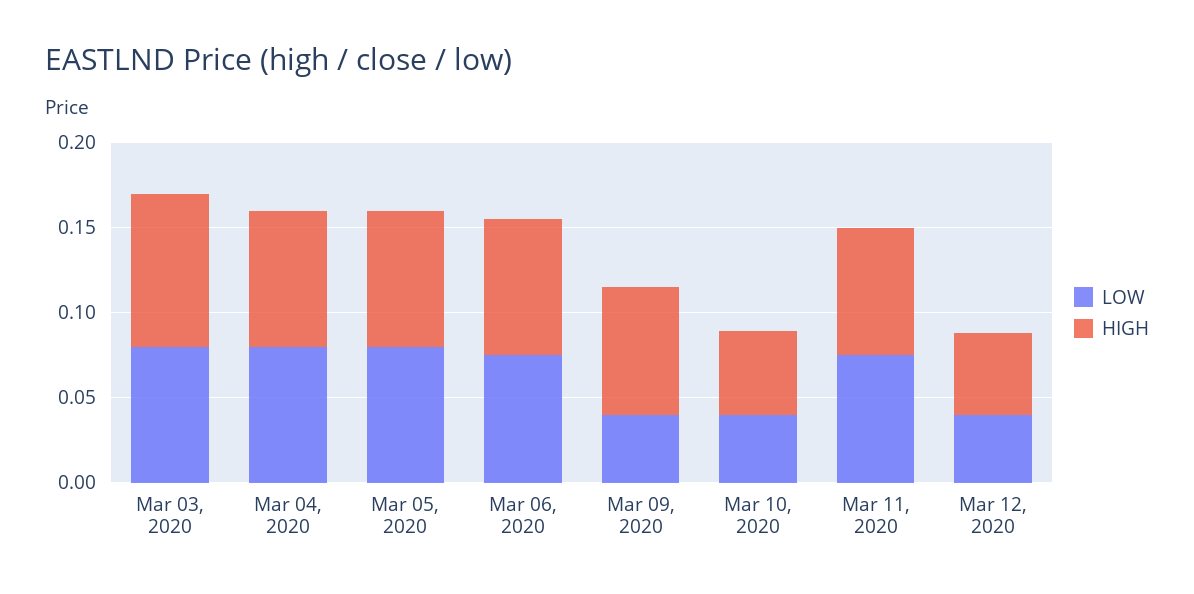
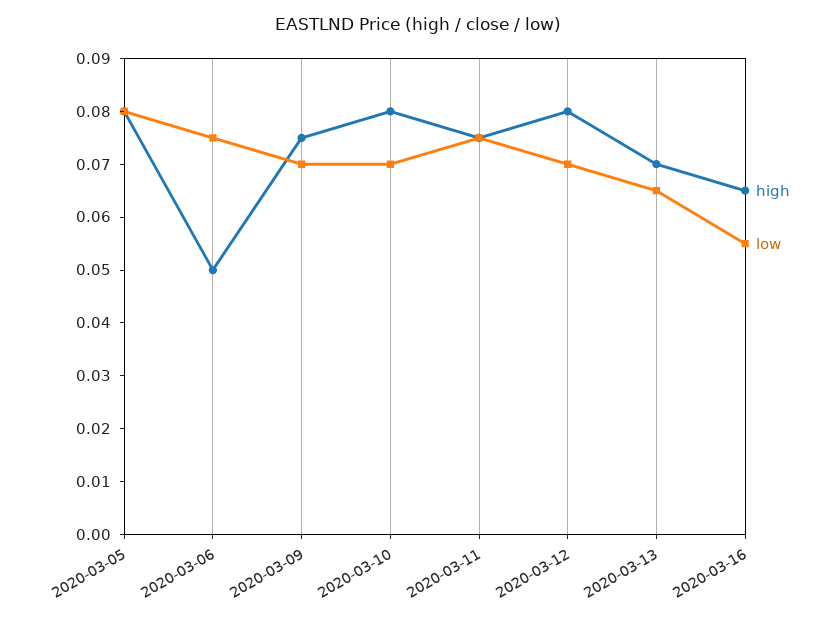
LOW, Mar 03, 2020: 0.08 -> none
HIGH, Mar 03, 2020: 0.09 -> none
LOW, Mar 04, 2020: 0.08 -> none
HIGH, Mar 04, 2020: 0.08 -> none
HIGH, Mar 06, 2020: 0.08 -> 0.05
LOW, Mar 09, 2020: 0.04 -> 0.07
LOW, Mar 10, 2020: 0.04 -> 0.07
HIGH, Mar 10, 2020: 0.05 -> 0.08
LOW, Mar 12, 2020: 0.04 -> 0.07
HIGH, Mar 12, 2020: 0.05 -> 0.08
HIGH, 2020-03-13: none -> 0.07
LOW, 2020-03-13: none -> 0.065
HIGH, 2020-03-16: none -> 0.065
LOW, 2020-03-16: none -> 0.055

